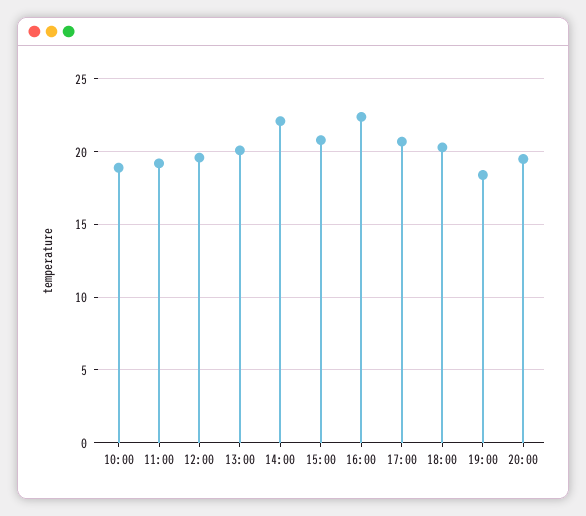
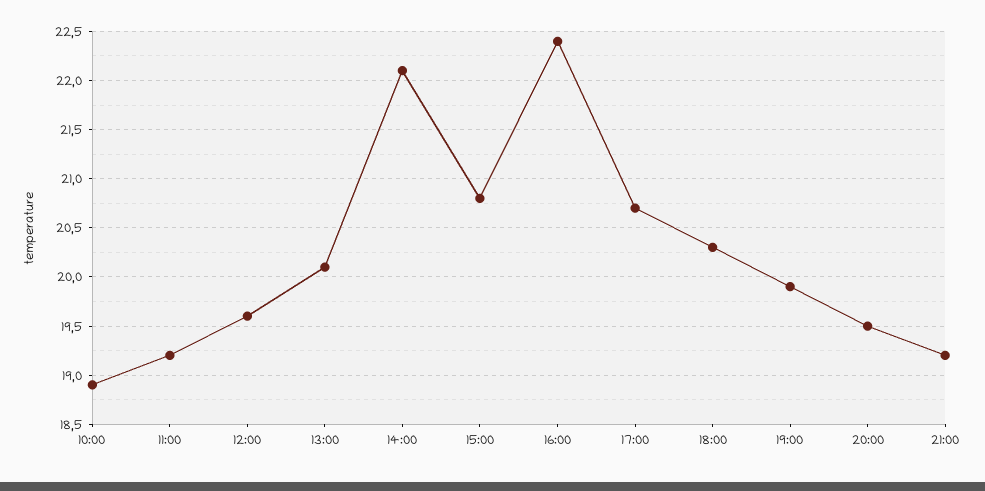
19:00: 18.5 -> 19.9
21:00: none -> 19.2

